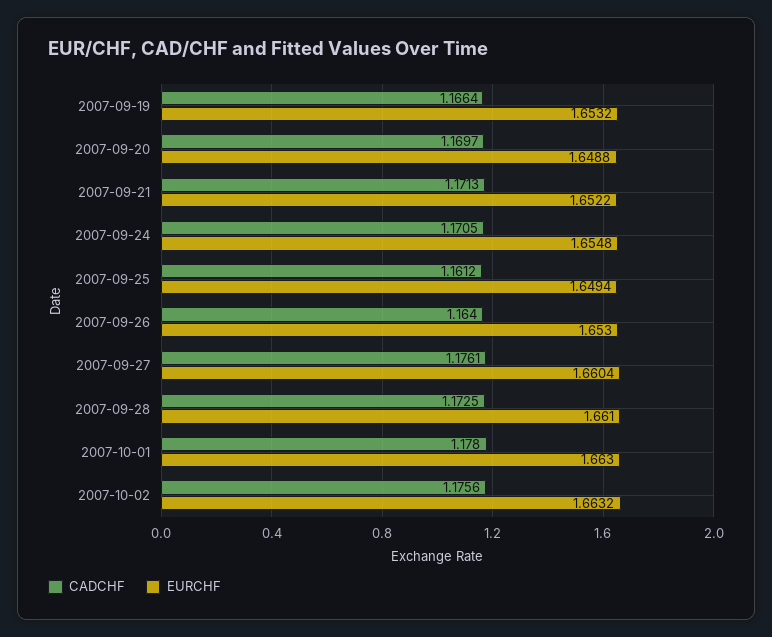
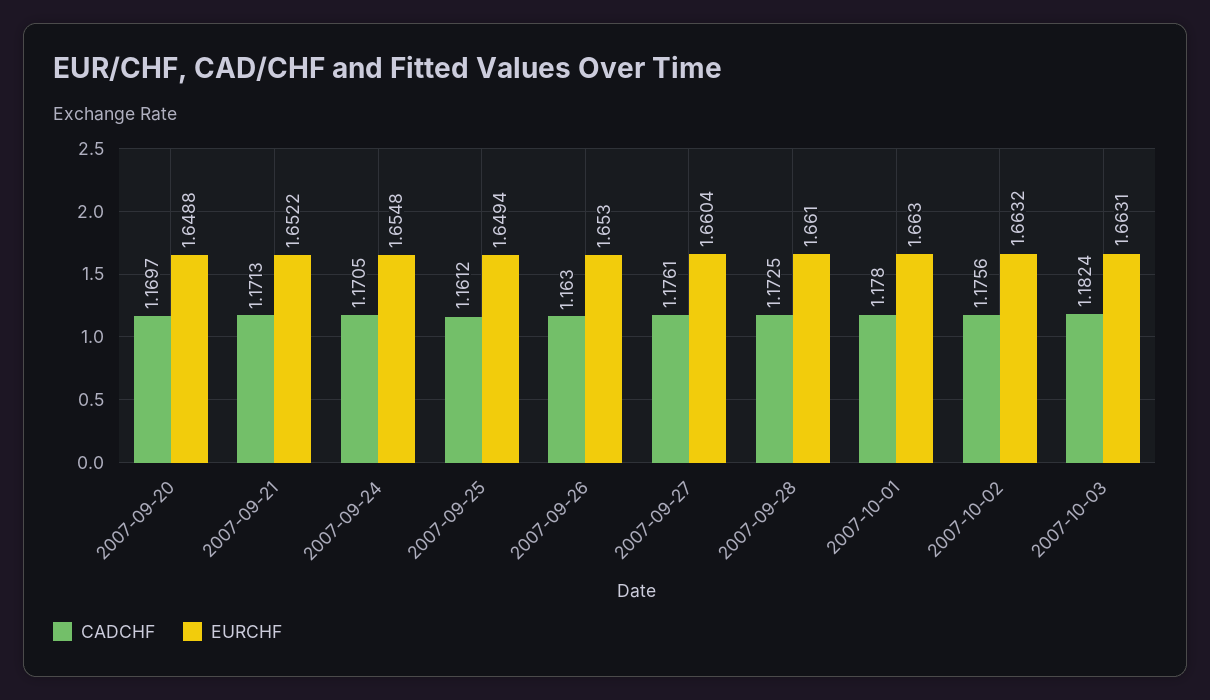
CADCHF, 2007-09-19: 1.1664 -> none
EURCHF, 2007-09-19: 1.6532 -> none
CADCHF, 2007-09-26: 1.164 -> 1.163
CADCHF, 2007-10-03: none -> 1.1824
EURCHF, 2007-10-03: none -> 1.6631

